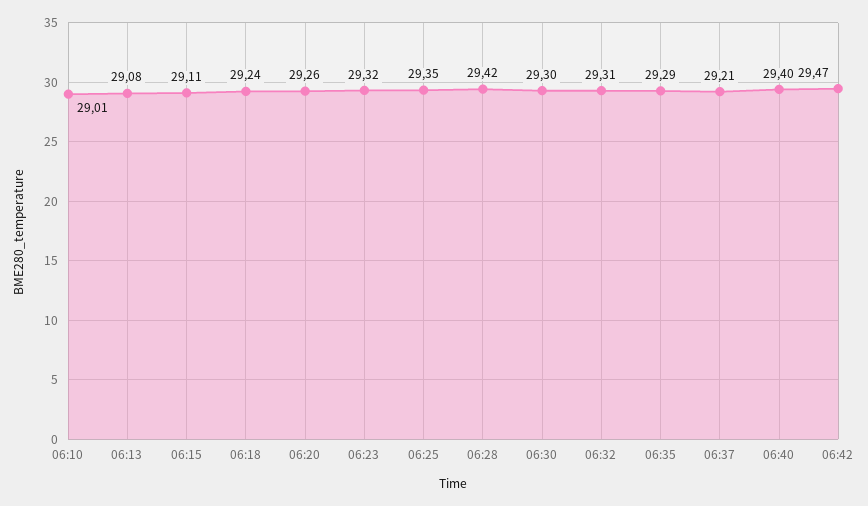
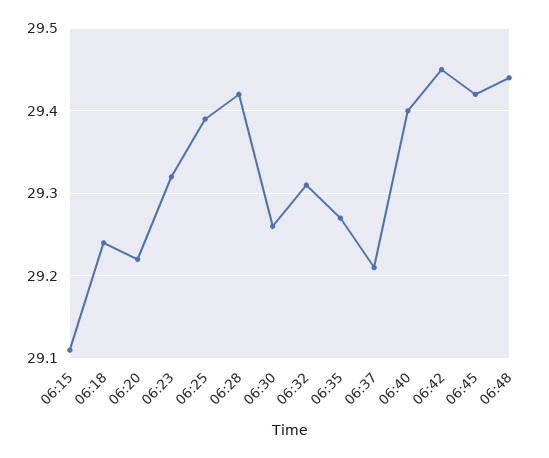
06:10: 29.01 -> none
06:13: 29.08 -> none
06:20: 29.26 -> 29.22
06:25: 29.35 -> 29.39
06:30: 29.3 -> 29.26
06:35: 29.29 -> 29.27
06:42: 29.47 -> 29.45
06:45: none -> 29.42
06:48: none -> 29.44

